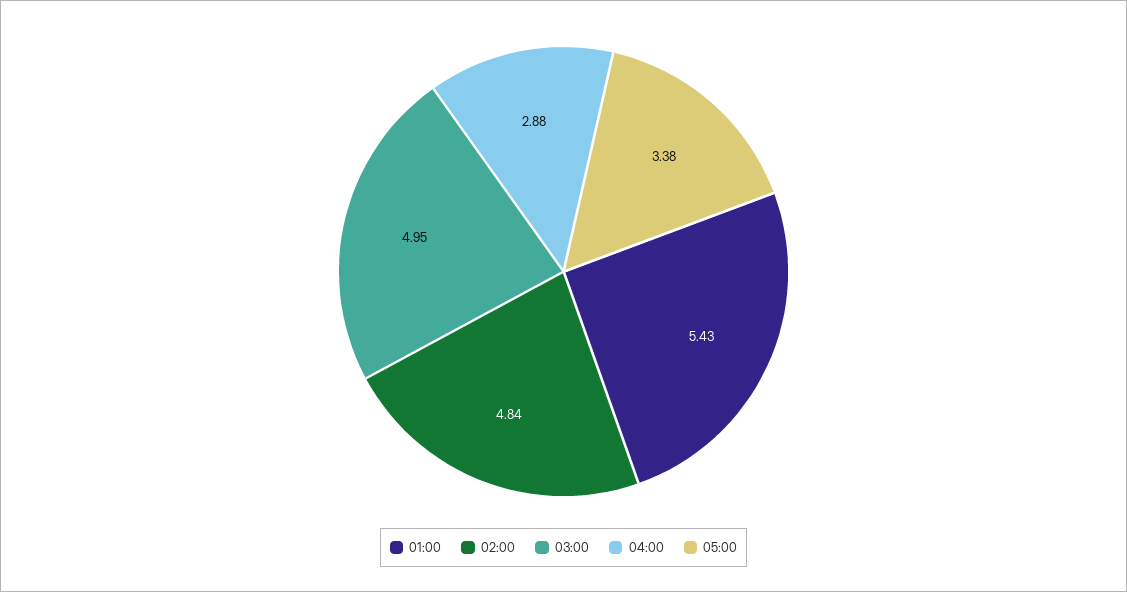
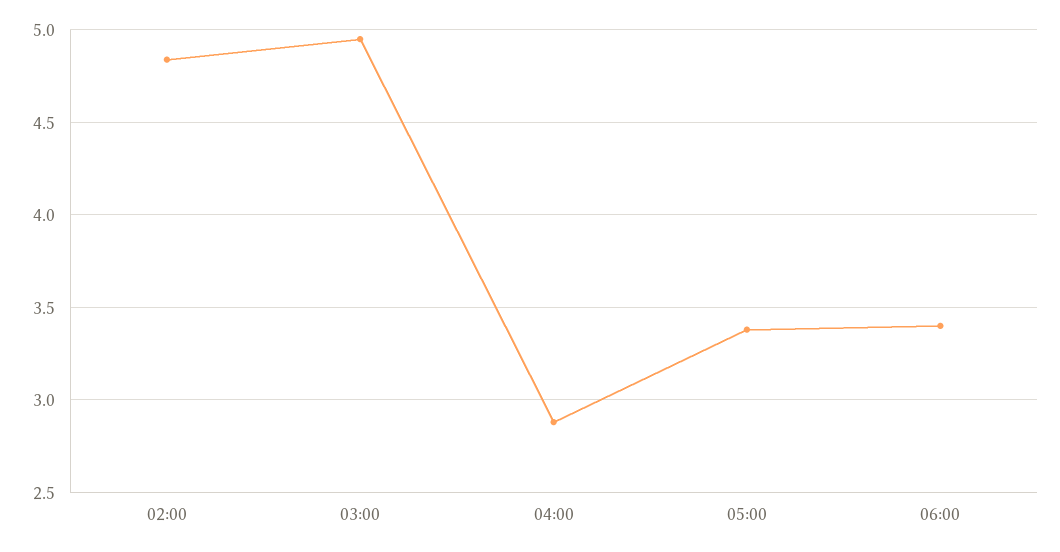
01:00: 5.43 -> none
06:00: none -> 3.4

